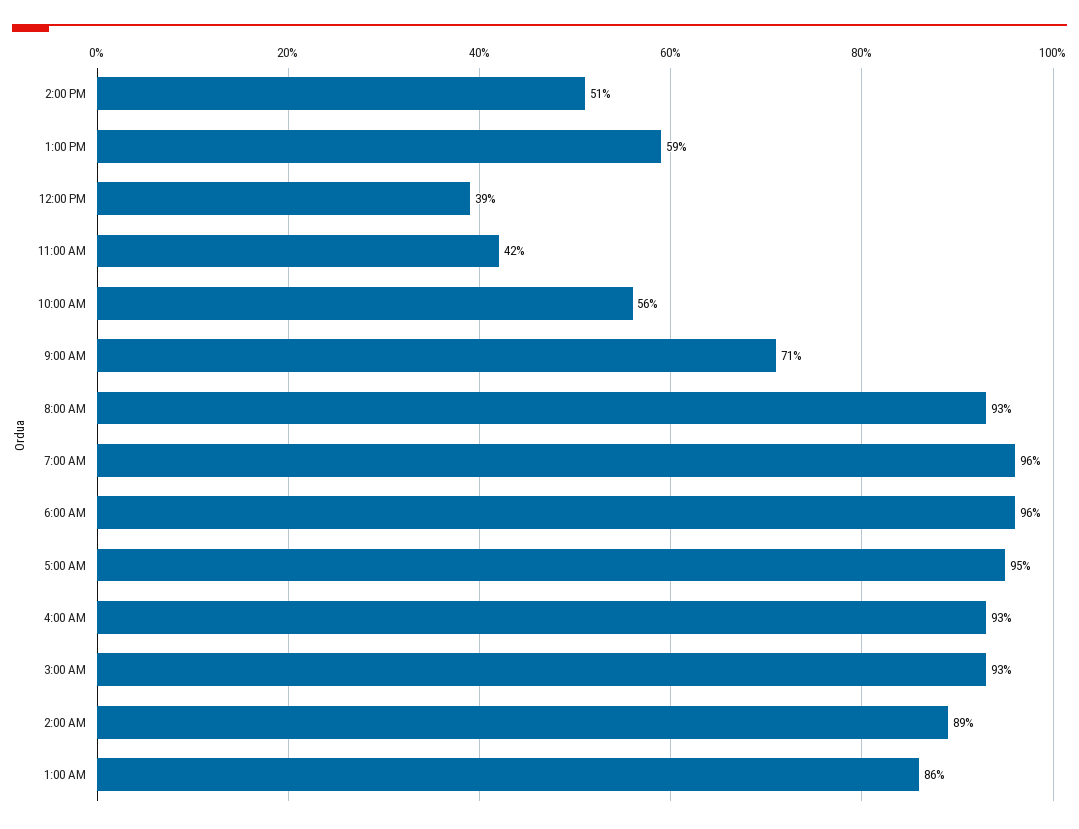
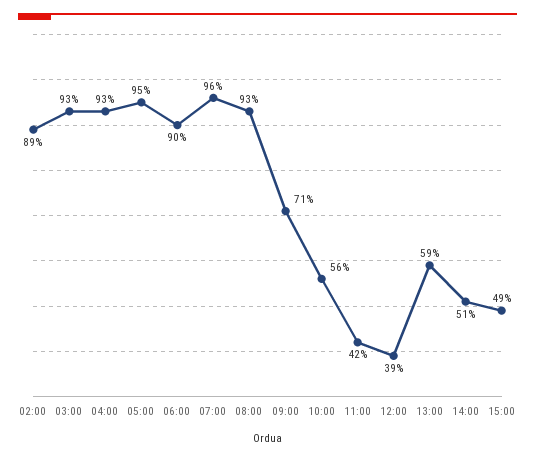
6:00 AM: 96 -> 90
1:00 AM: 86 -> none
15:00: none -> 49

